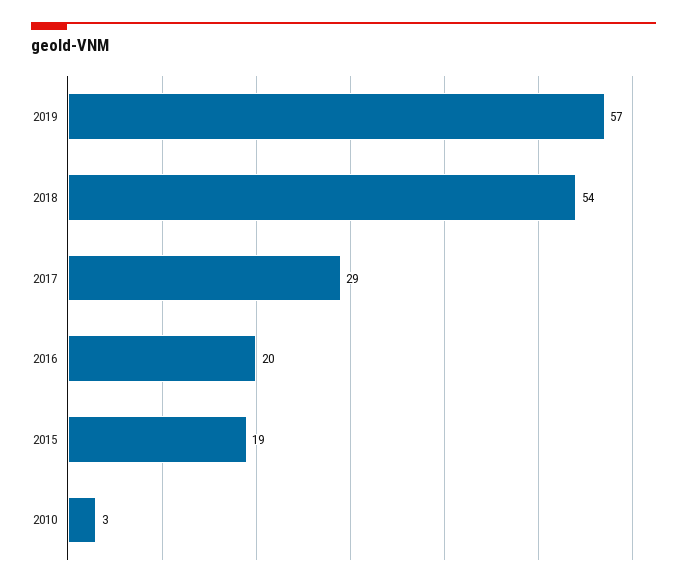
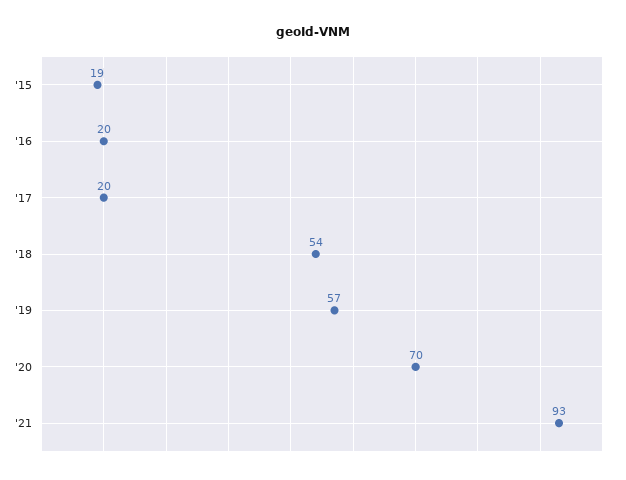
2017: 29 -> 20
2010: 3 -> none
'20: none -> 70
'21: none -> 93

